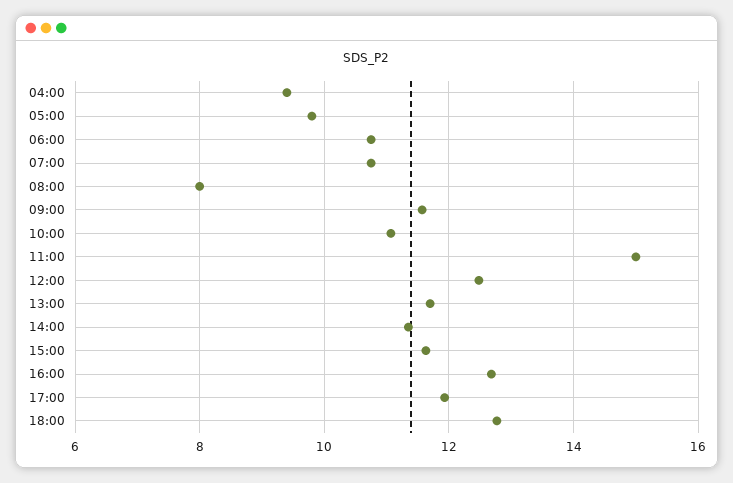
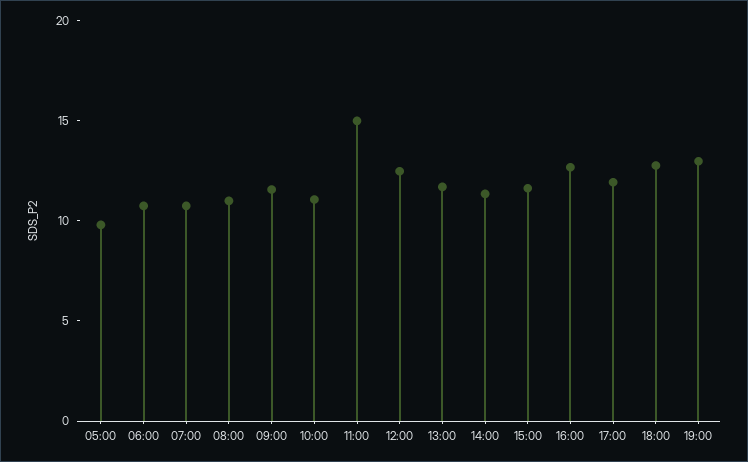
04:00: 9.4 -> none
08:00: 8 -> 11
19:00: none -> 13

